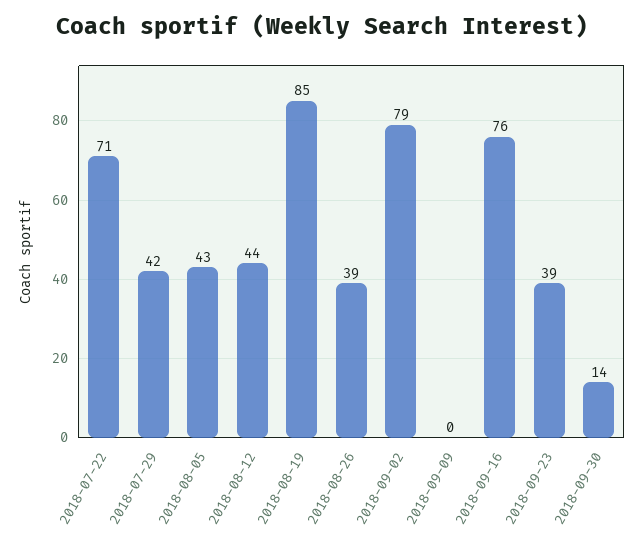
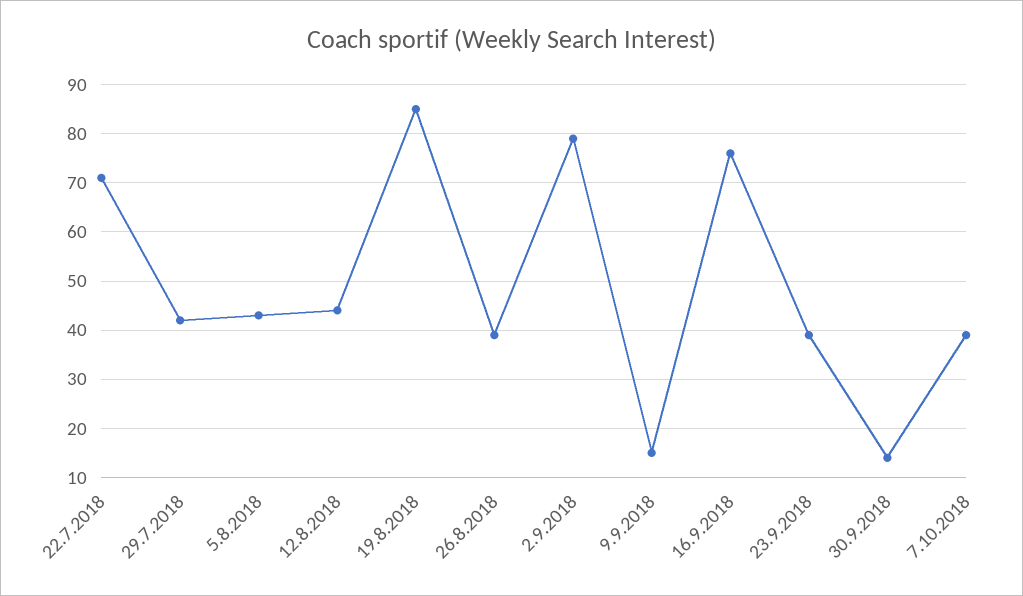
2018-09-09: 0 -> 15
7.10.2018: none -> 40

